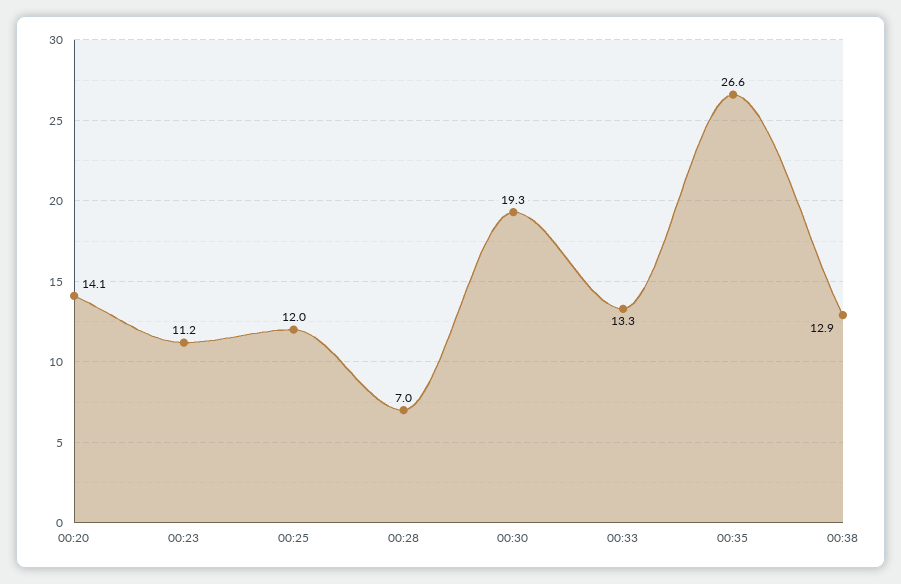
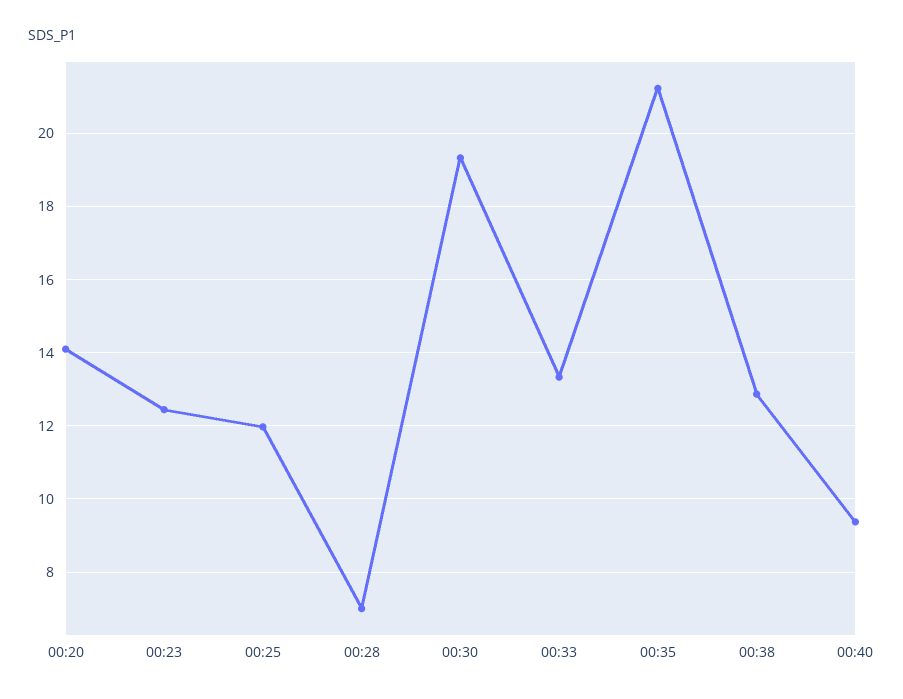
00:23: 11.2 -> 12.4
00:35: 26.6 -> 21.2
00:40: none -> 9.4

